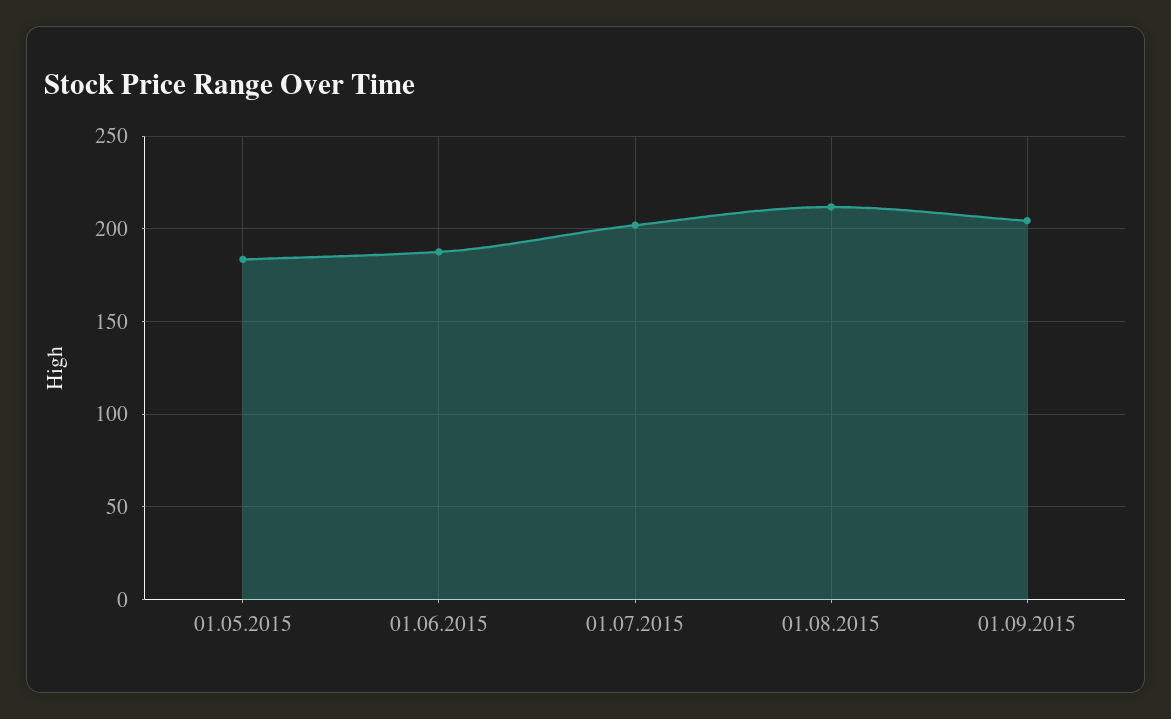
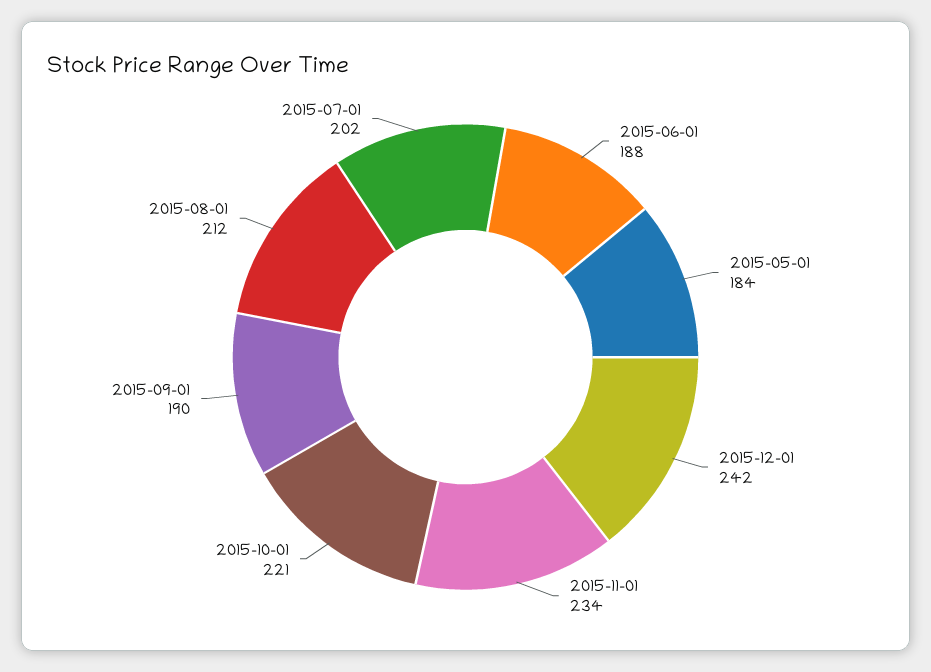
01.09.2015: 205 -> 190
2015-12-01: none -> 242
2015-11-01: none -> 234
2015-10-01: none -> 221

